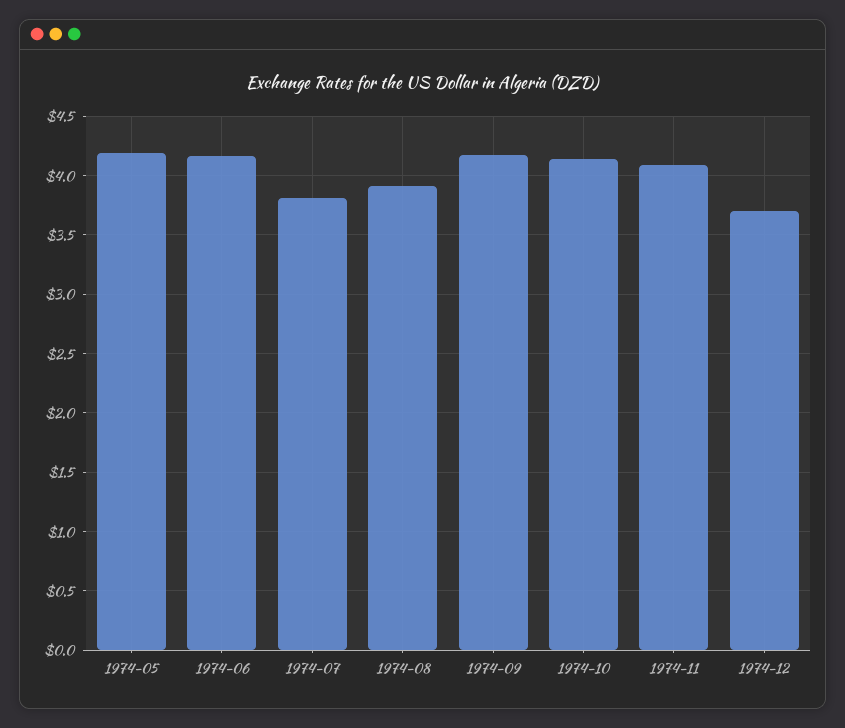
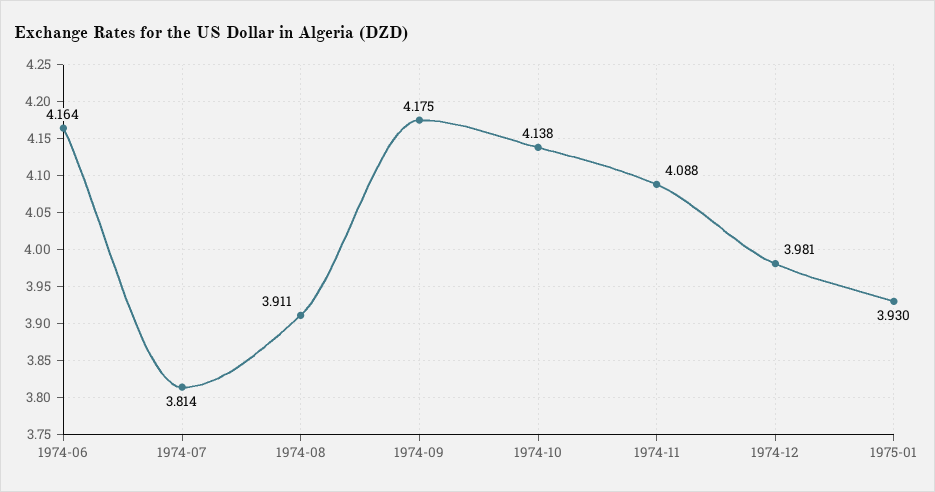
1974-05: 4.2 -> none
1974-12: 3.7 -> 3.981
1975-01: none -> 3.93

